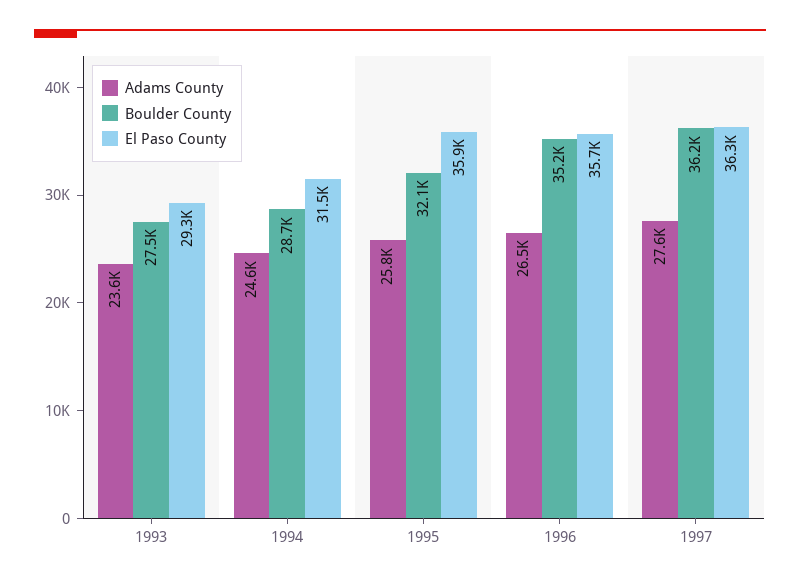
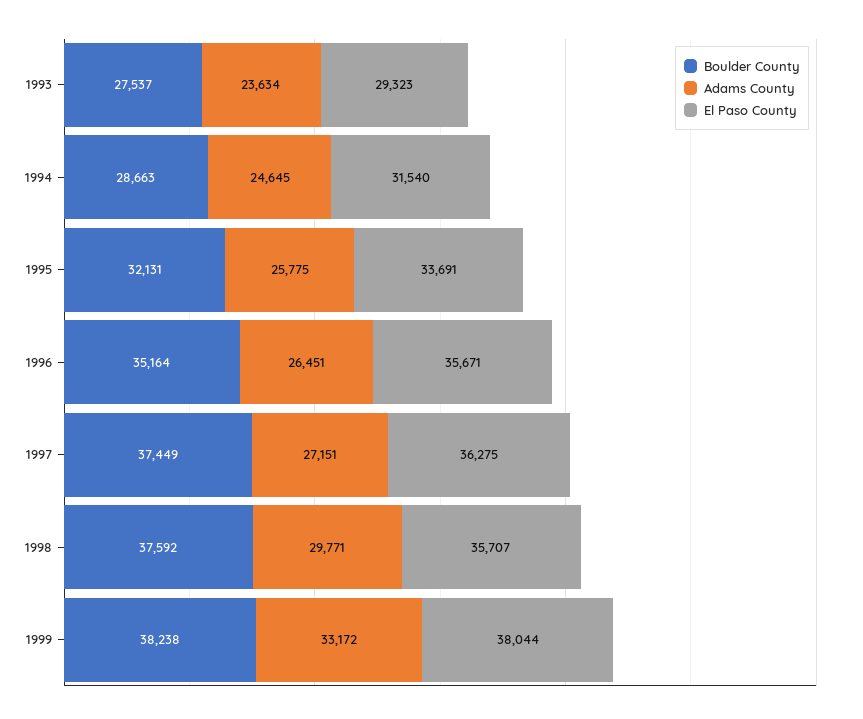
El Paso County, 1995: 35900 -> 33691
Adams County, 1997: 27600 -> 27151
Boulder County, 1997: 36200 -> 37449
Boulder County, 1998: none -> 37592
Adams County, 1998: none -> 29771
El Paso County, 1998: none -> 35707
Boulder County, 1999: none -> 38238
Adams County, 1999: none -> 33172
El Paso County, 1999: none -> 38044

